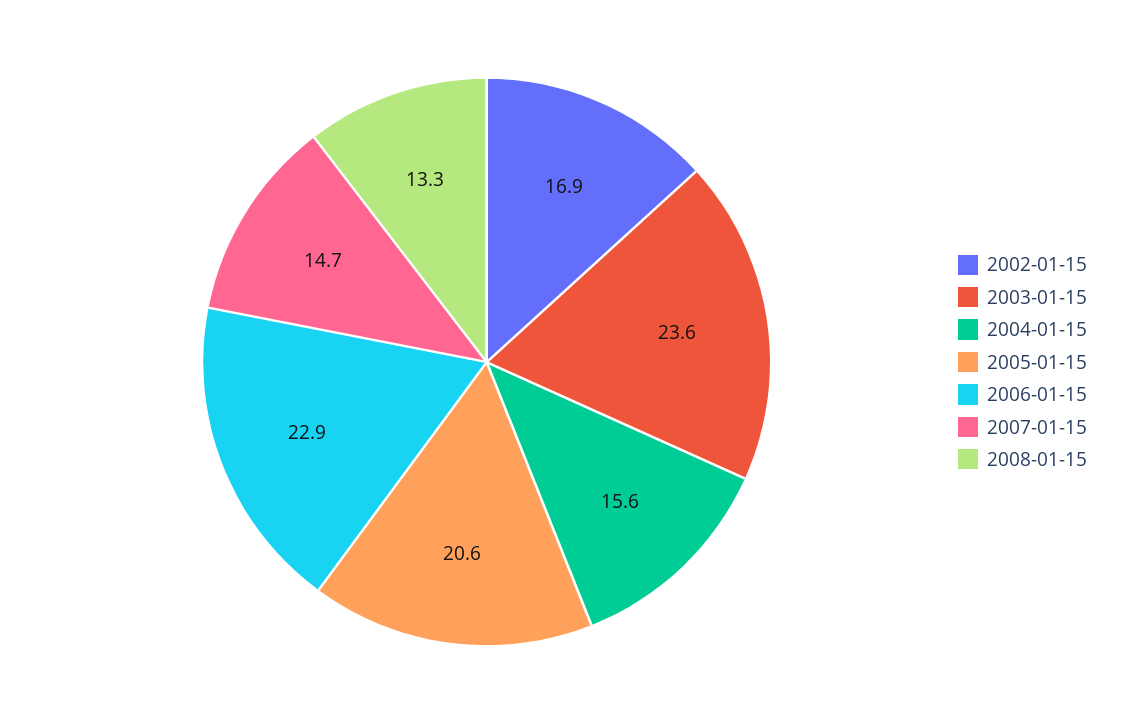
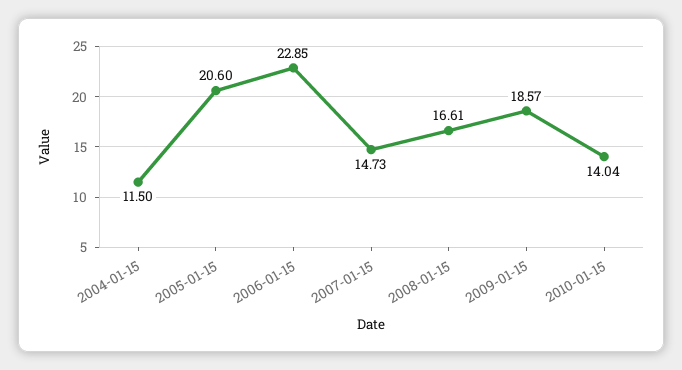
2002-01-15: 16.9 -> none
2003-01-15: 23.6 -> none
2004-01-15: 15.6 -> 11.5
2008-01-15: 13.3 -> 16.61
2009-01-15: none -> 18.57
2010-01-15: none -> 14.04

